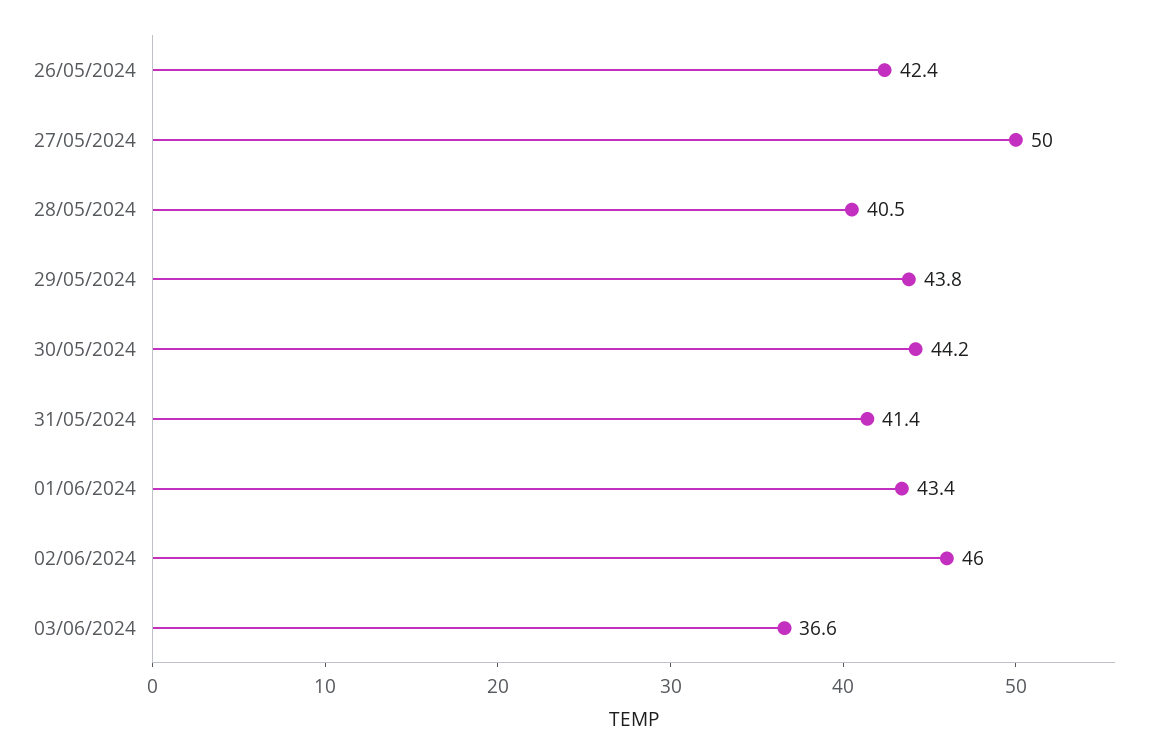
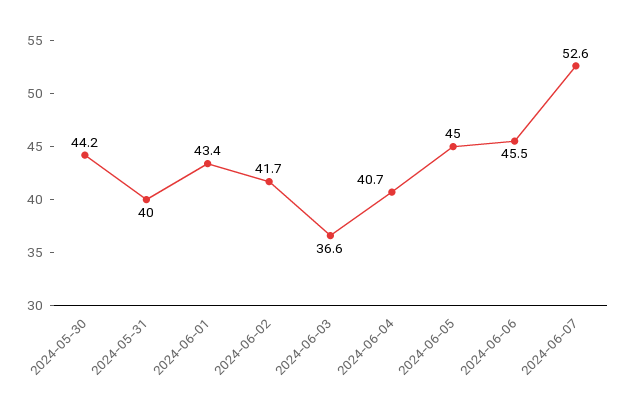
26/05/2024: 42.4 -> none
27/05/2024: 50 -> none
28/05/2024: 40.5 -> none
29/05/2024: 43.8 -> none
31/05/2024: 41.4 -> 40
02/06/2024: 46 -> 41.7
2024-06-04: none -> 40.7
2024-06-05: none -> 45
2024-06-06: none -> 45.5
2024-06-07: none -> 52.6

